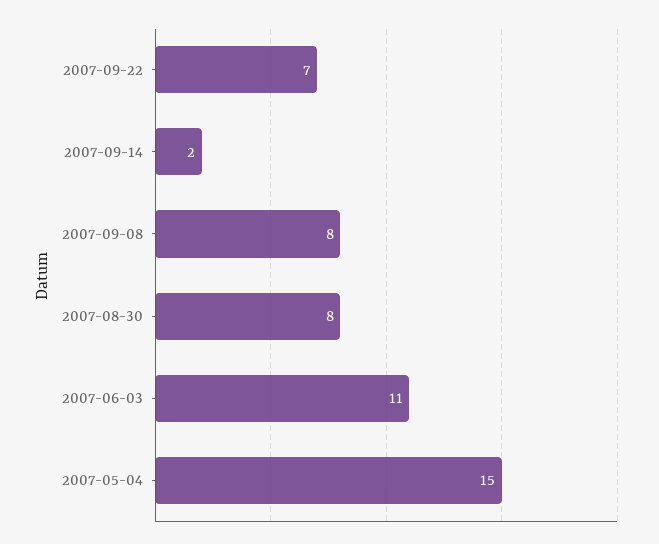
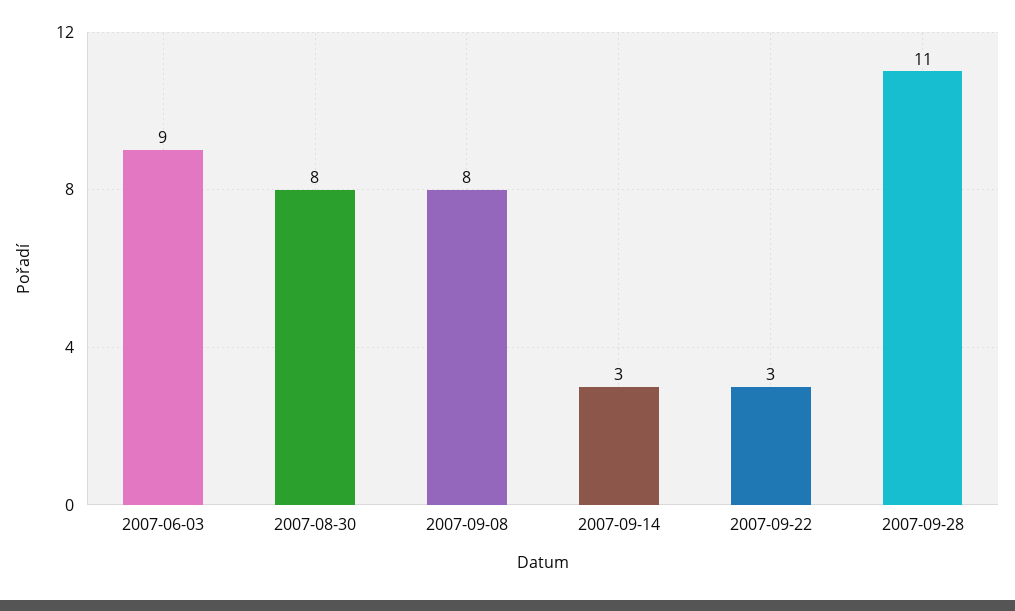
2007-09-22: 7 -> 3
2007-09-14: 2 -> 3
2007-06-03: 11 -> 9
2007-05-04: 15 -> none
2007-09-28: none -> 11

